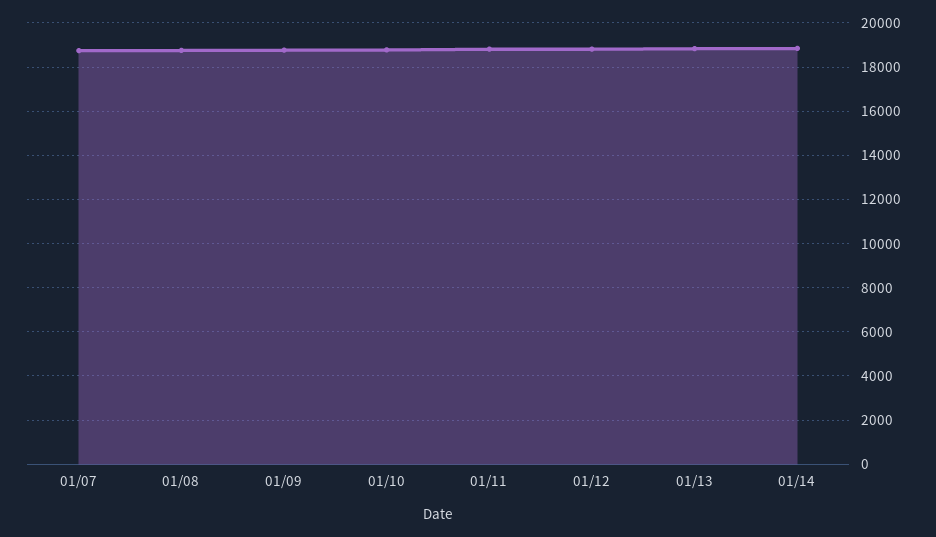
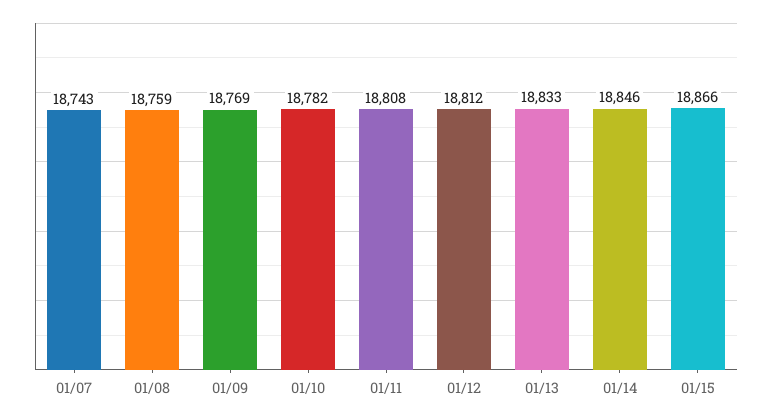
01/15: none -> 18866

